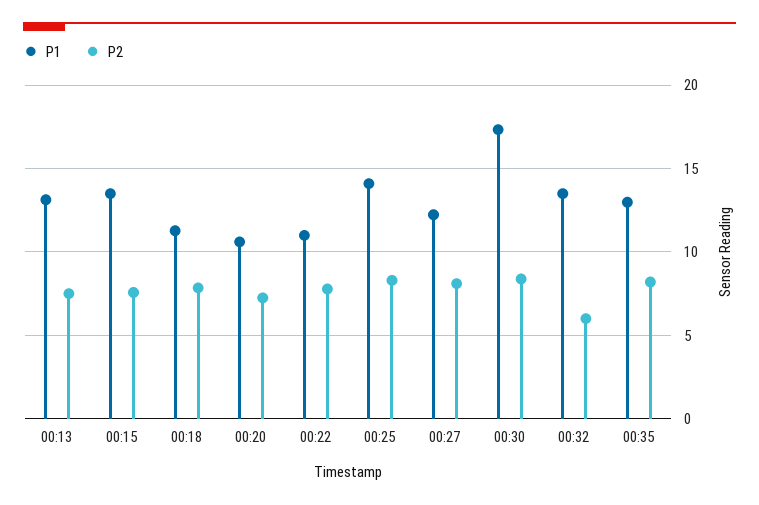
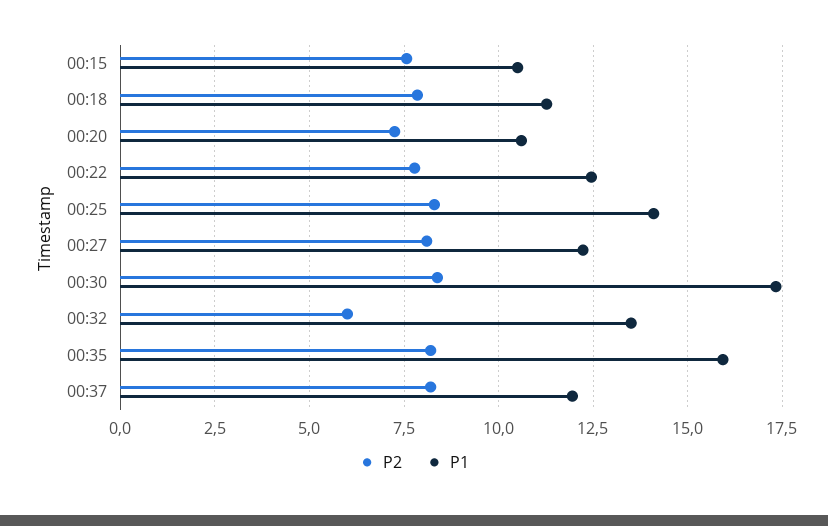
P1, 00:13: 13 -> none
P2, 00:13: 7.5 -> none
P1, 00:15: 13.5 -> 10.5
P1, 00:22: 11 -> 12.5
P1, 00:35: 13 -> 16
P2, 00:37: none -> 8.25
P1, 00:37: none -> 12

